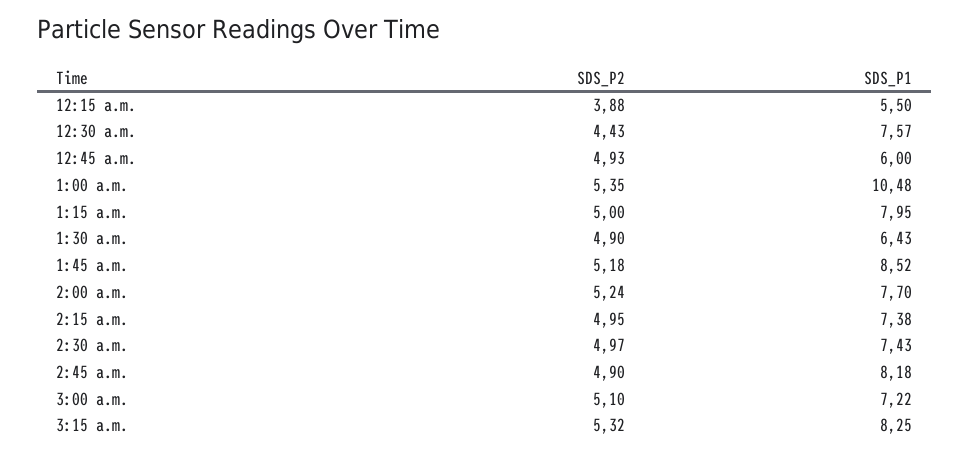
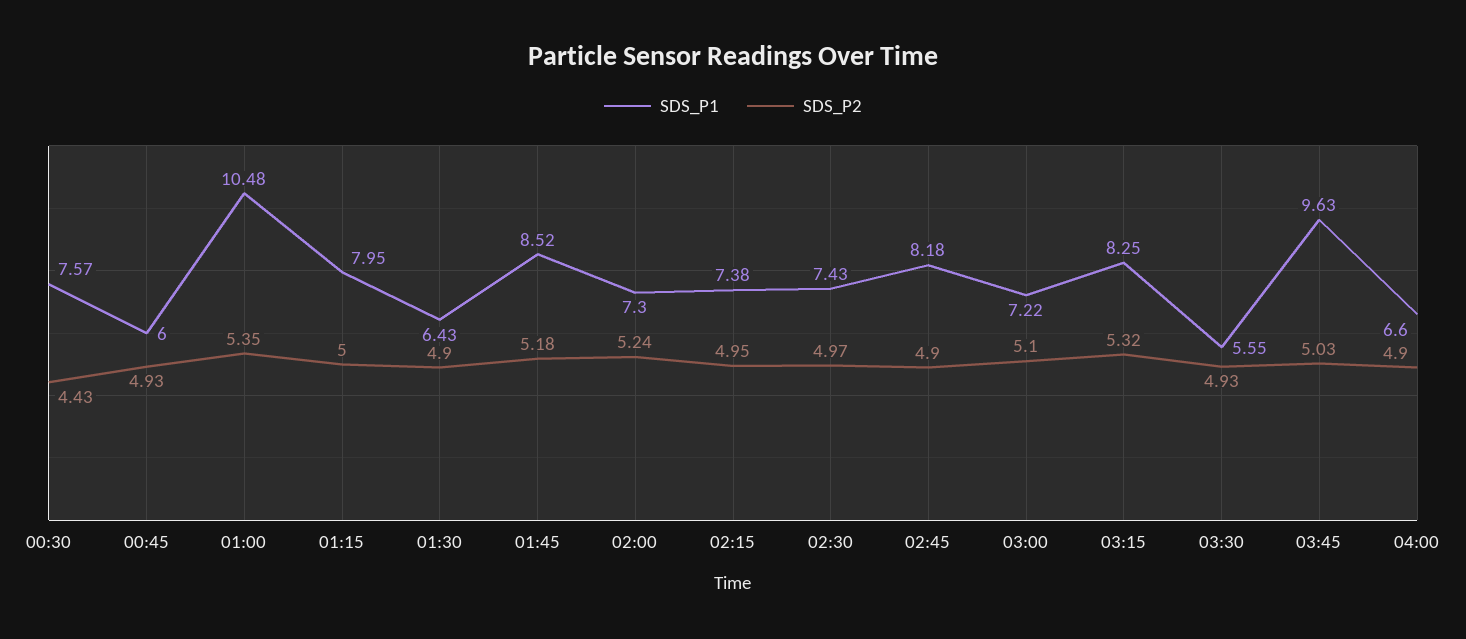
SDS_P2, 12:15 a.m.: 3.88 -> none
SDS_P1, 12:15 a.m.: 5.5 -> none
SDS_P1, 2:00 a.m.: 7.7 -> 7.3
SDS_P1, 03:30: none -> 5.55
SDS_P2, 03:30: none -> 4.93
SDS_P1, 03:45: none -> 9.63
SDS_P2, 03:45: none -> 5.03
SDS_P1, 04:00: none -> 6.6
SDS_P2, 04:00: none -> 4.9

